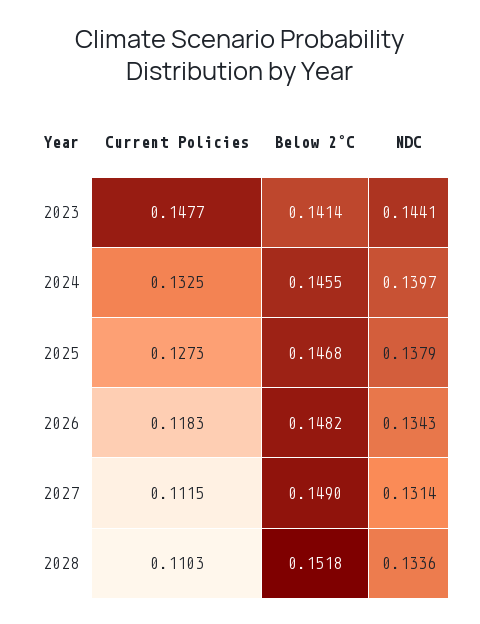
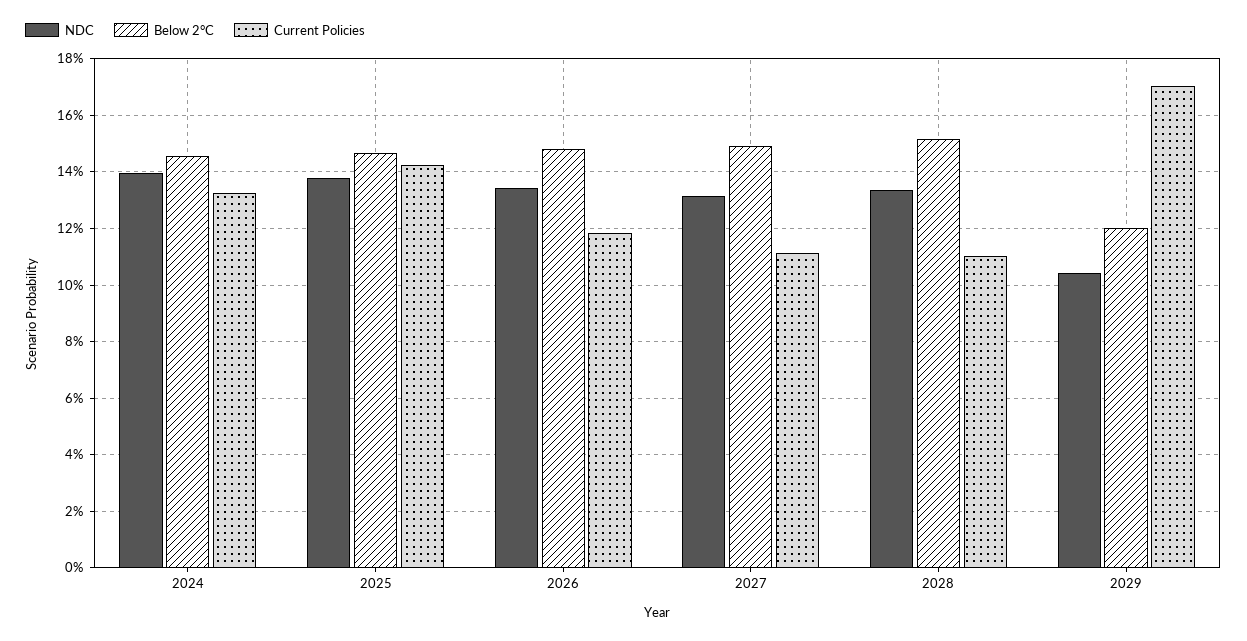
Current Policies, 2023: 0.1477 -> none
Below 2°C, 2023: 0.1414 -> none
NDC, 2023: 0.1441 -> none
Current Policies, 2025: 0.1273 -> 0.1425
NDC, 2029: none -> 0.105
Below 2°C, 2029: none -> 0.12
Current Policies, 2029: none -> 0.17

